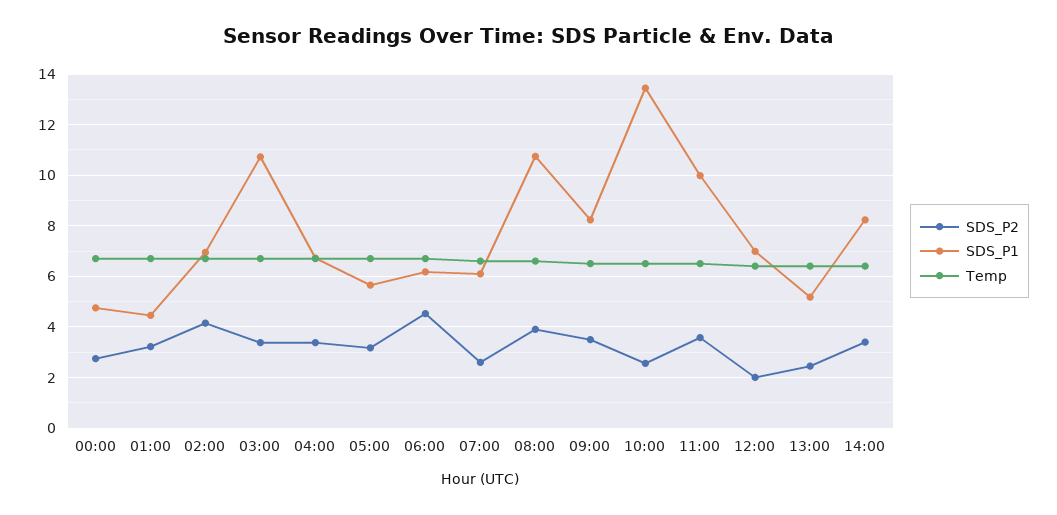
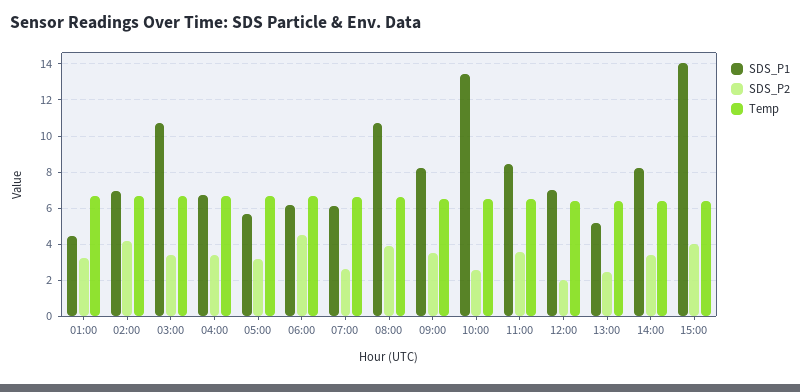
SDS_P2, 00:00: 2.75 -> none
SDS_P1, 00:00: 4.75 -> none
Temp, 00:00: 6.75 -> none
SDS_P1, 11:00: 10 -> 8.5
SDS_P1, 15:00: none -> 14
SDS_P2, 15:00: none -> 4
Temp, 15:00: none -> 6.5

